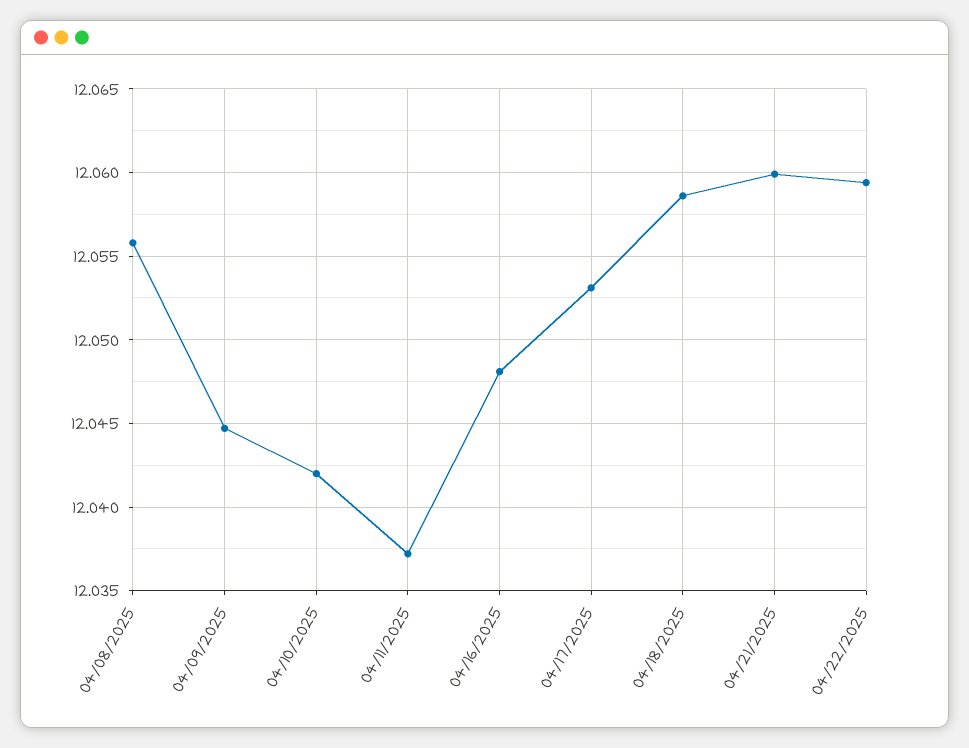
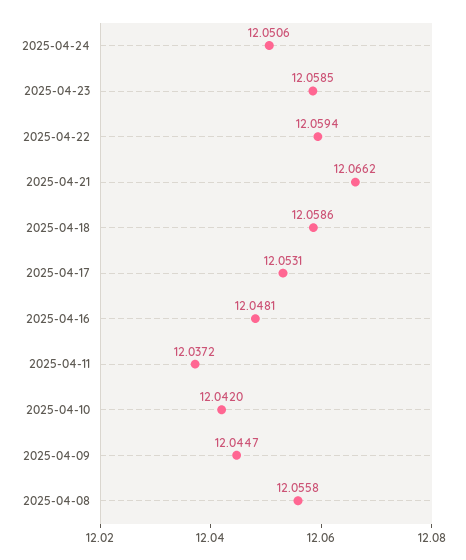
04/21/2025: 12.06 -> 12.0662
2025-04-24: none -> 12.0506
2025-04-23: none -> 12.0585

